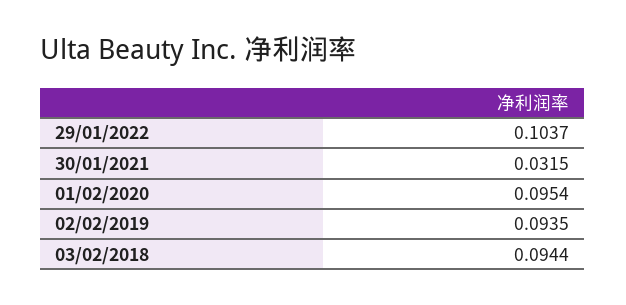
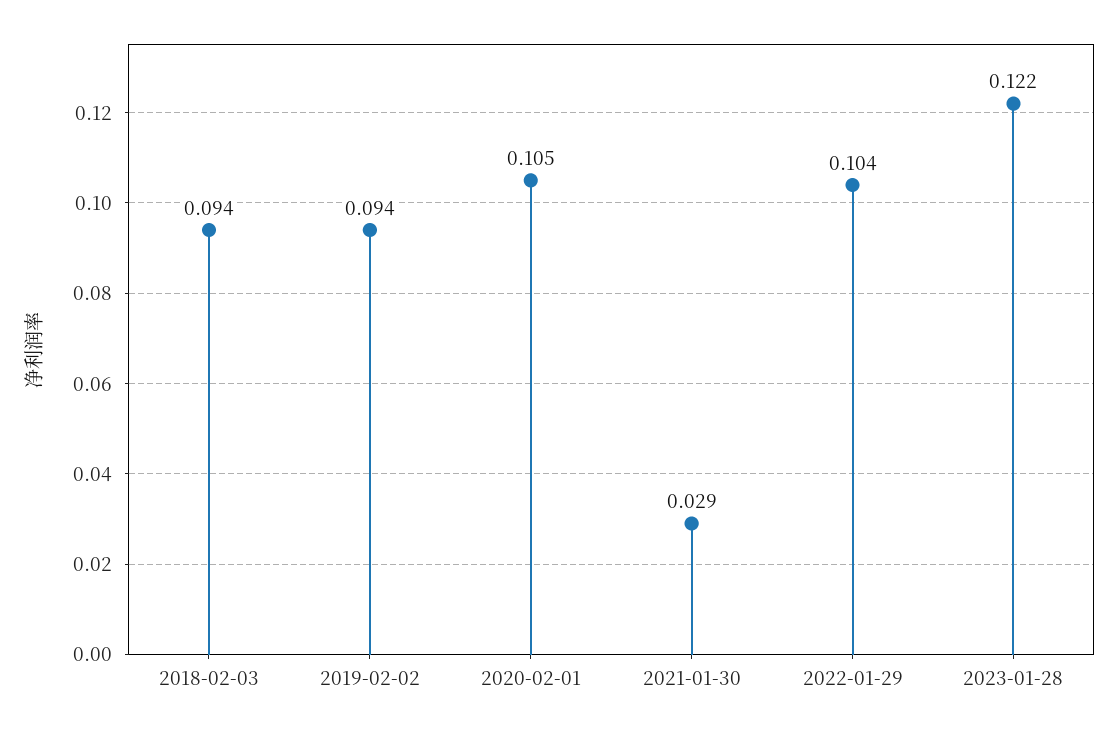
30/01/2021: 0.0315 -> 0.029
01/02/2020: 0.0954 -> 0.105
2023-01-28: none -> 0.122

